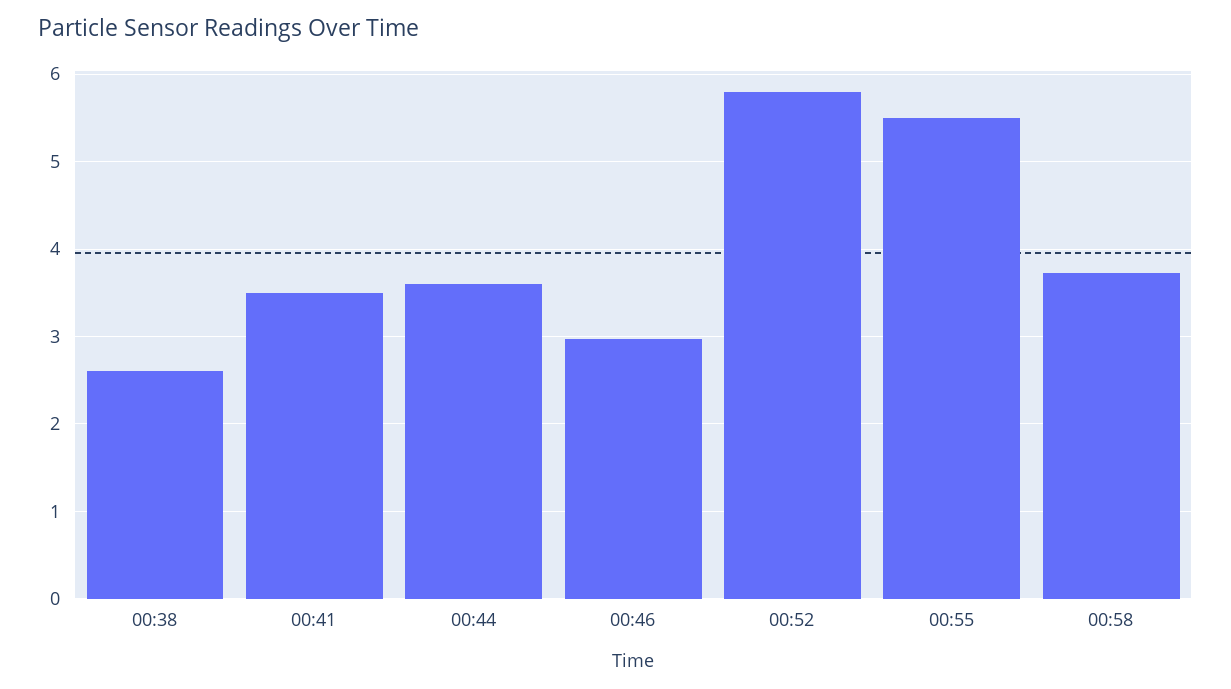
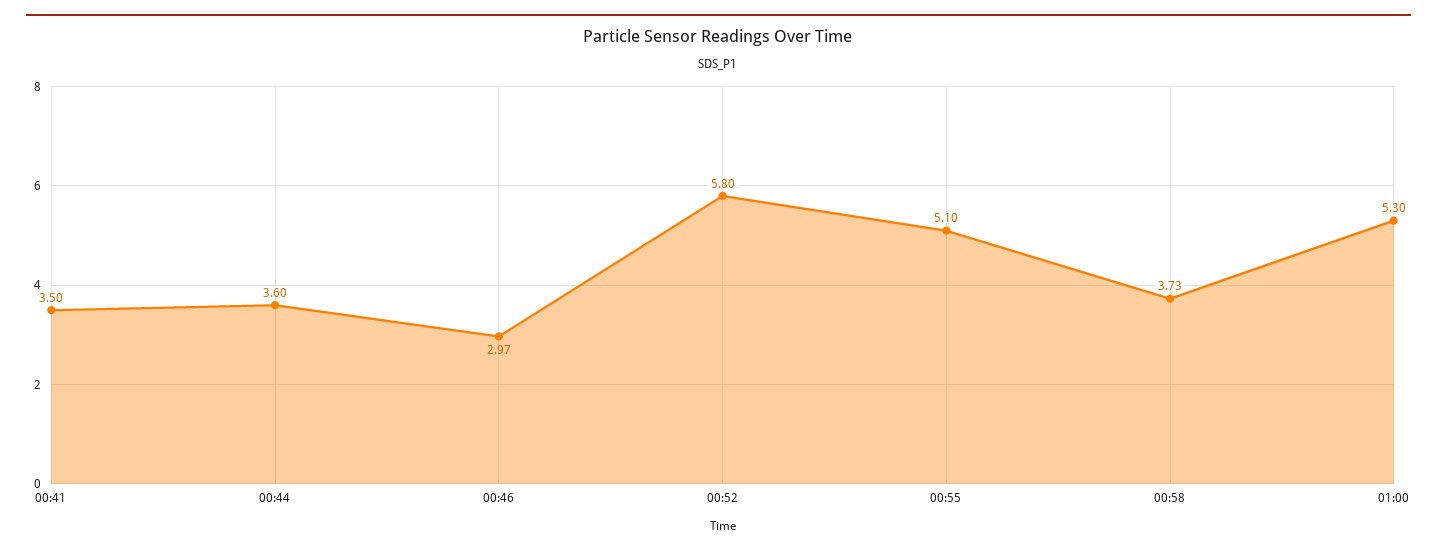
00:38: 2.6 -> none
00:55: 5.5 -> 5.1
01:00: none -> 5.3

